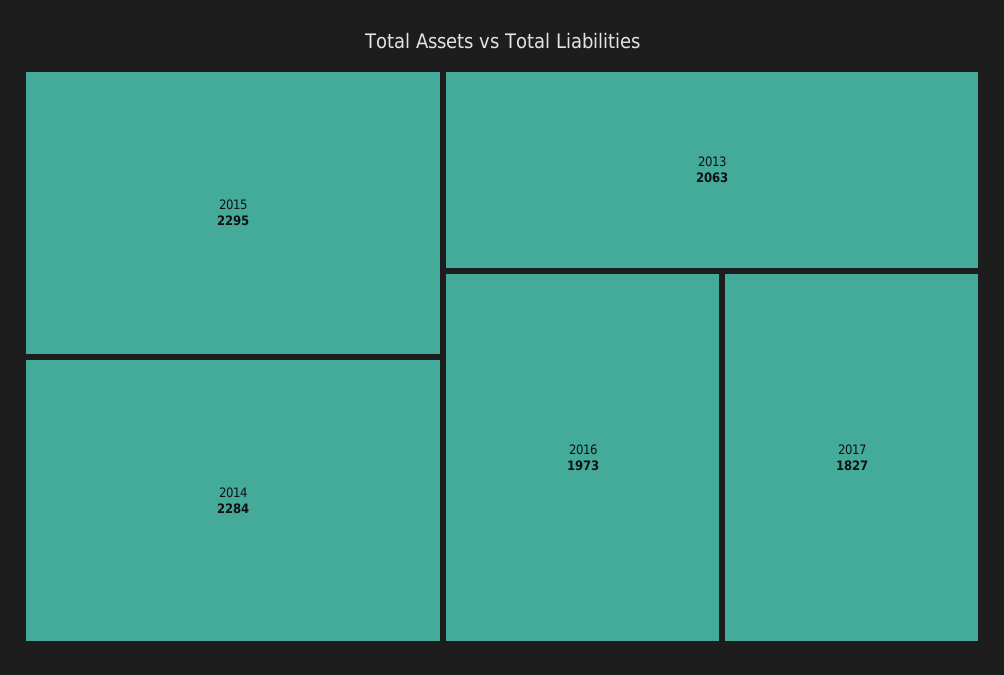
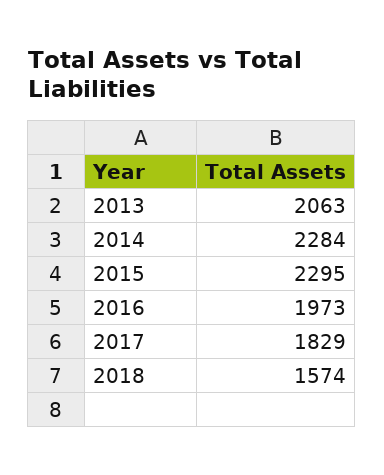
2017: 1827 -> 1829
2018: none -> 1574

